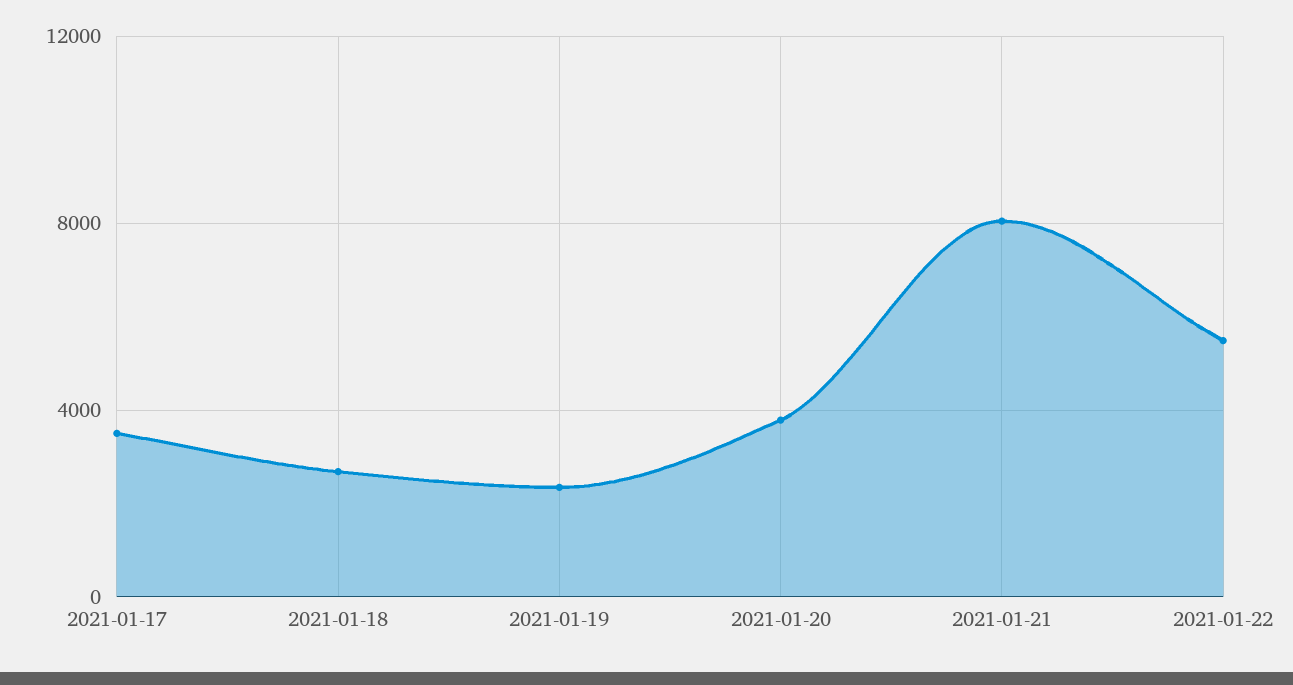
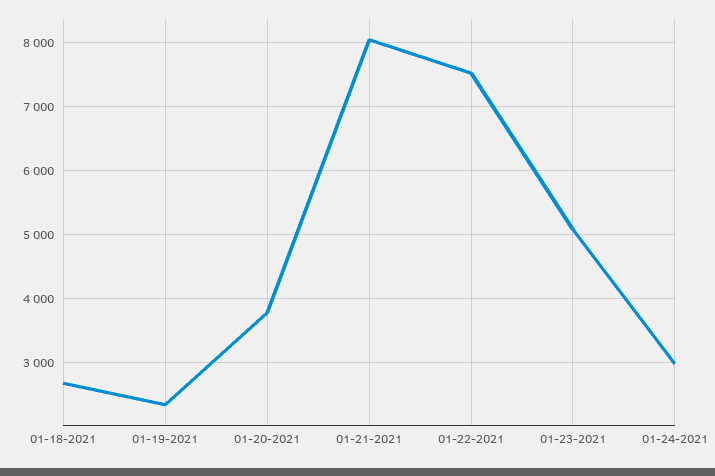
2021-01-17: 3500 -> none
2021-01-22: 5500 -> 7500
01-23-2021: none -> 5100
01-24-2021: none -> 3000

